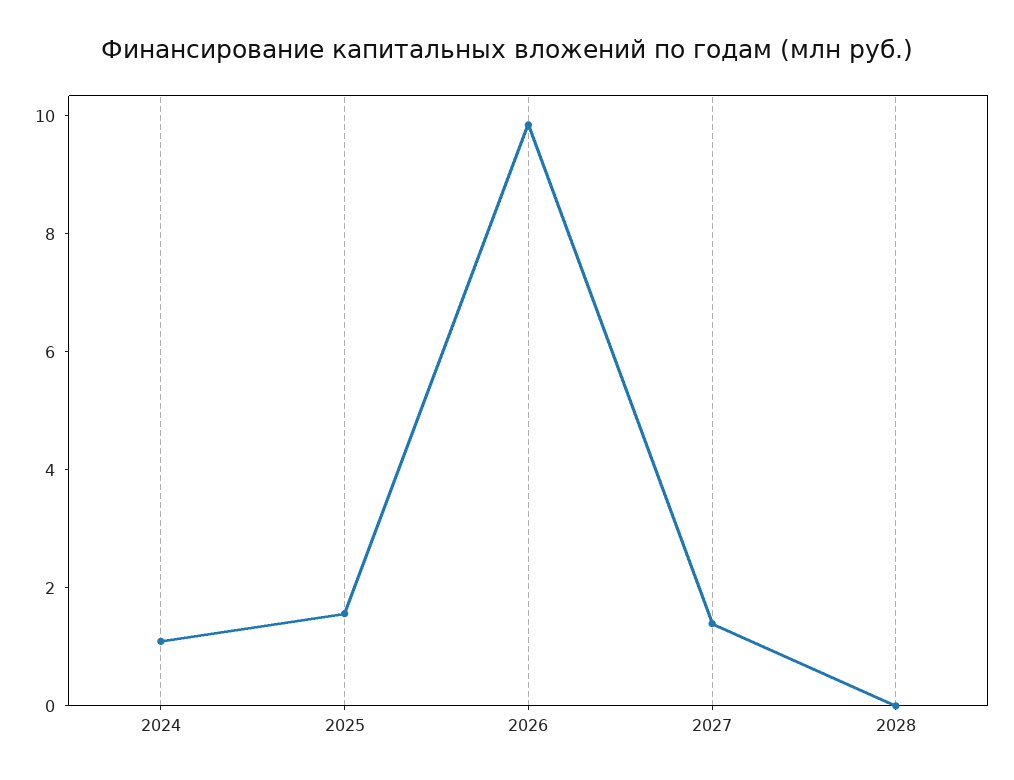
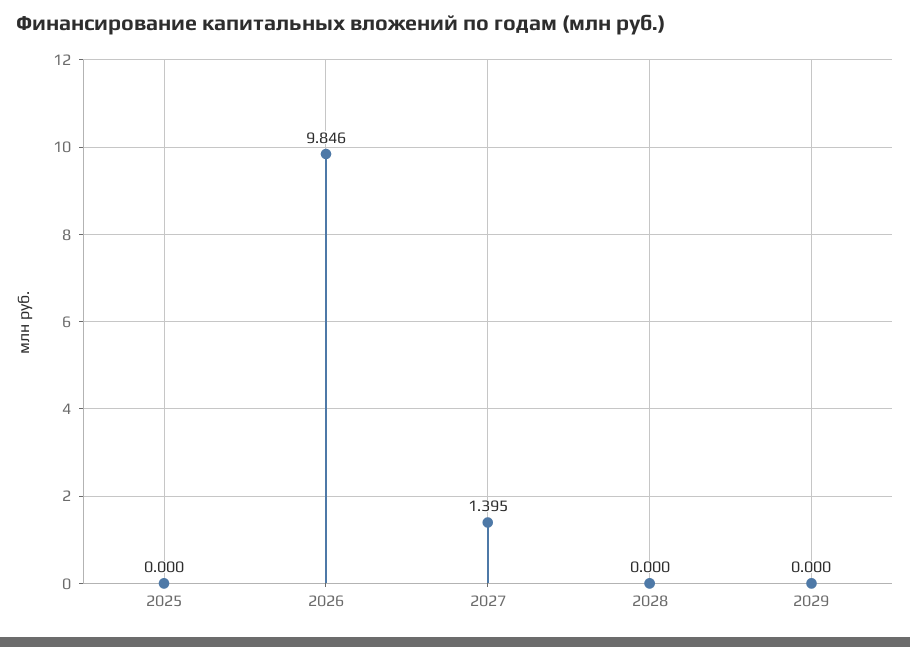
2024: 1 -> none
2025: 1.5 -> 0
2029: none -> 0

